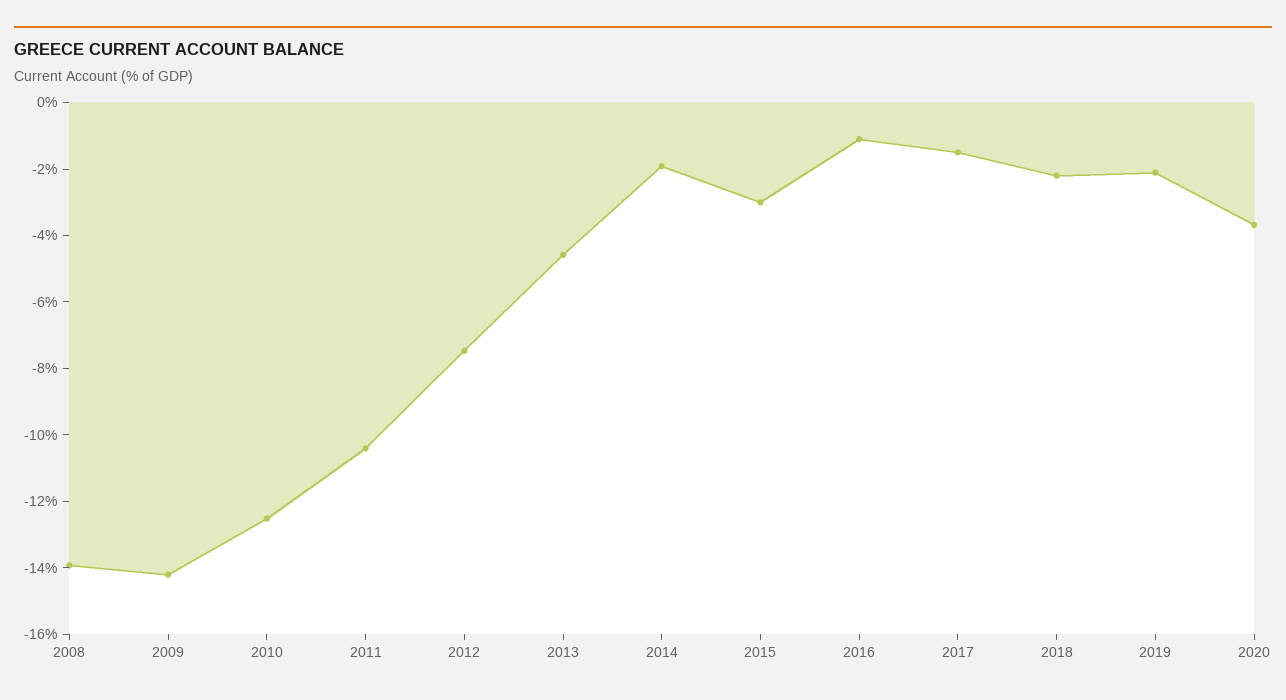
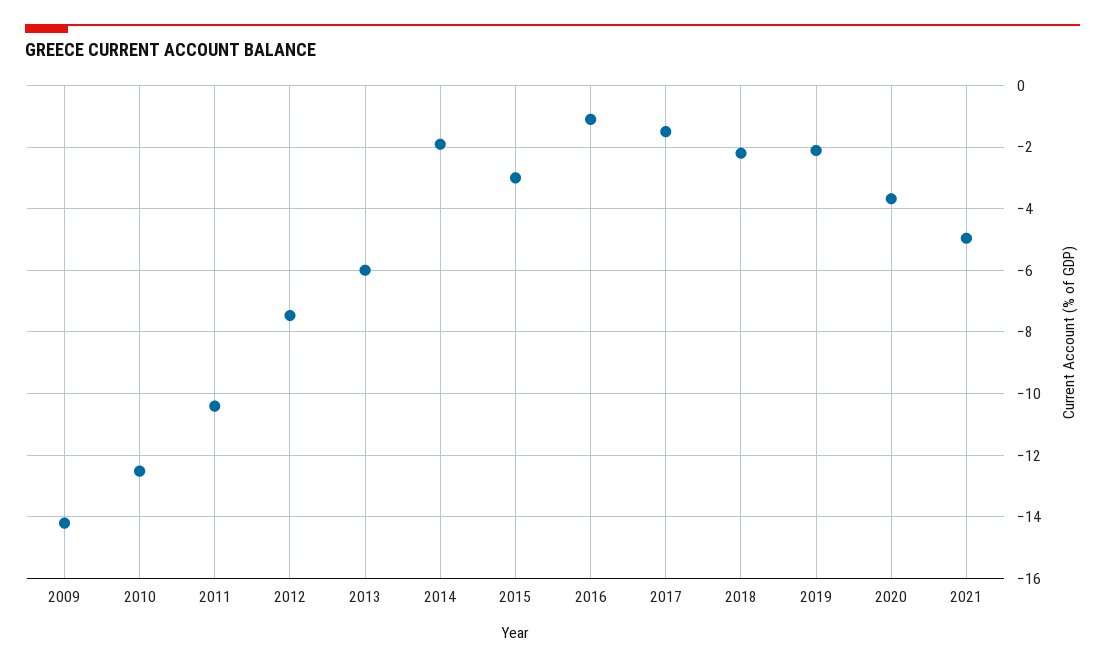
2008: -14 -> none
2013: -4.5 -> -6
2021: none -> -5

